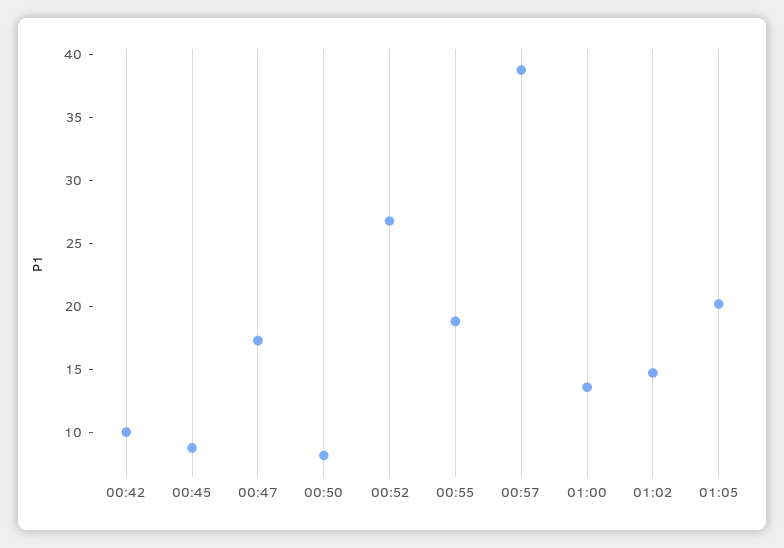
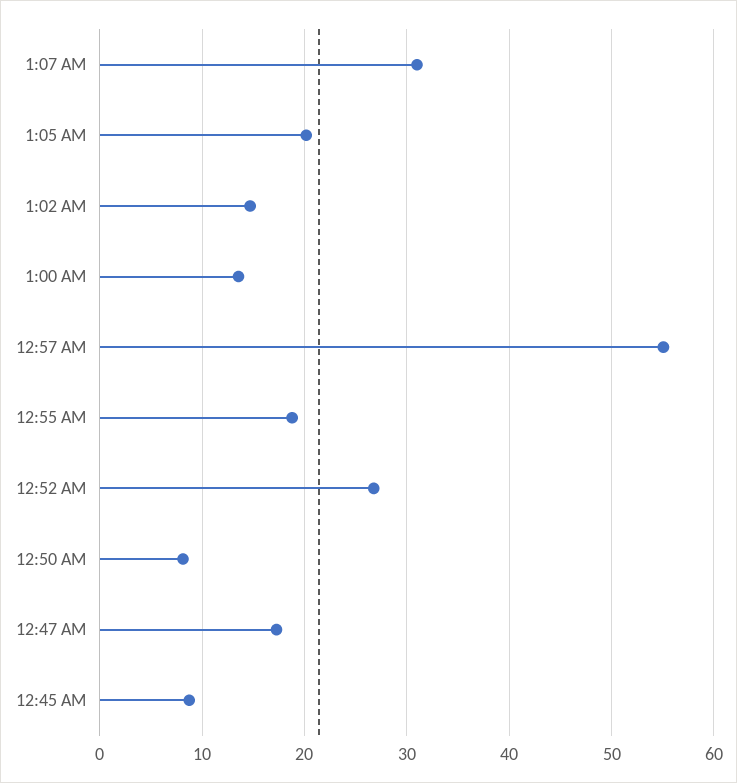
00:42: 10 -> none
00:57: 39 -> 55
1:07 AM: none -> 31

